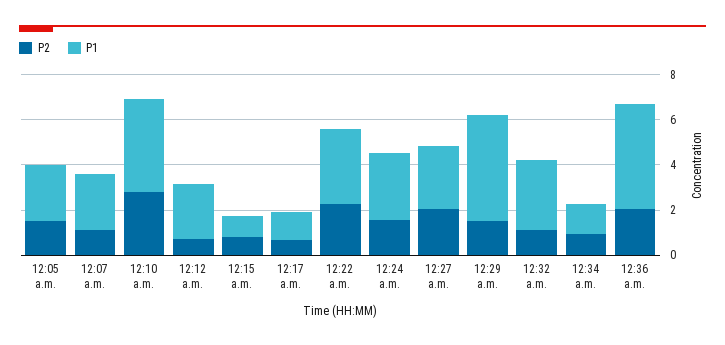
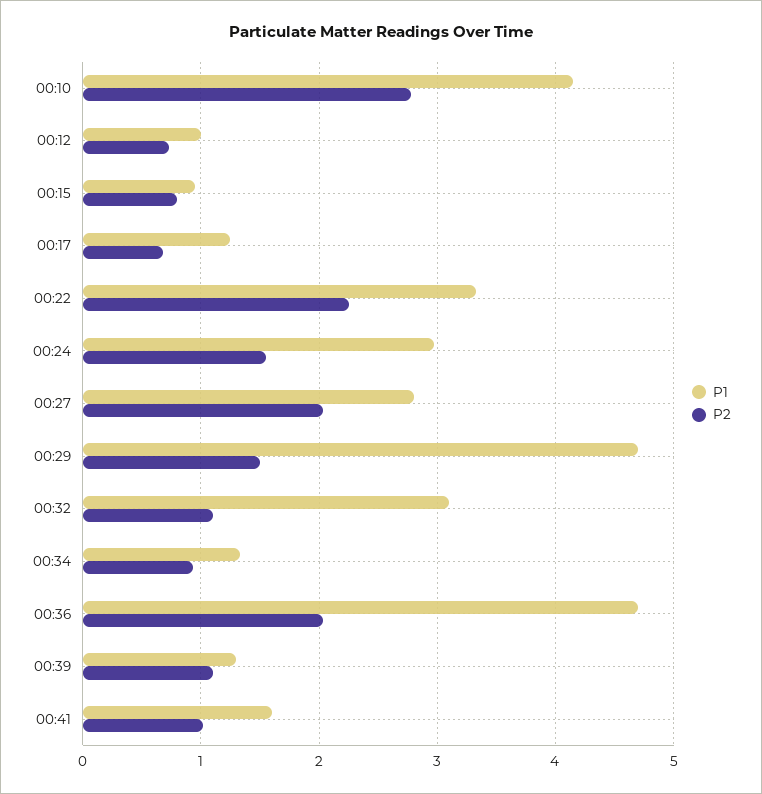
P2, 12:05 a.m.: 1.5 -> none
P1, 12:05 a.m.: 2.5 -> none
P2, 12:07 a.m.: 1 -> none
P1, 12:07 a.m.: 2.5 -> none
P1, 12:12 a.m.: 2.5 -> 1
P1, 00:39: none -> 1.3
P2, 00:39: none -> 1.1
P1, 00:41: none -> 1.6
P2, 00:41: none -> 1

